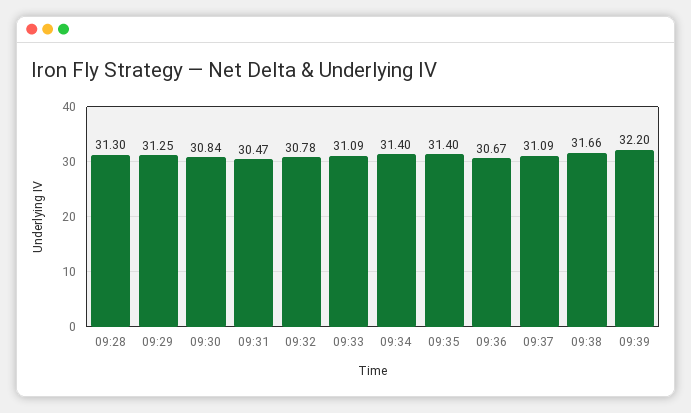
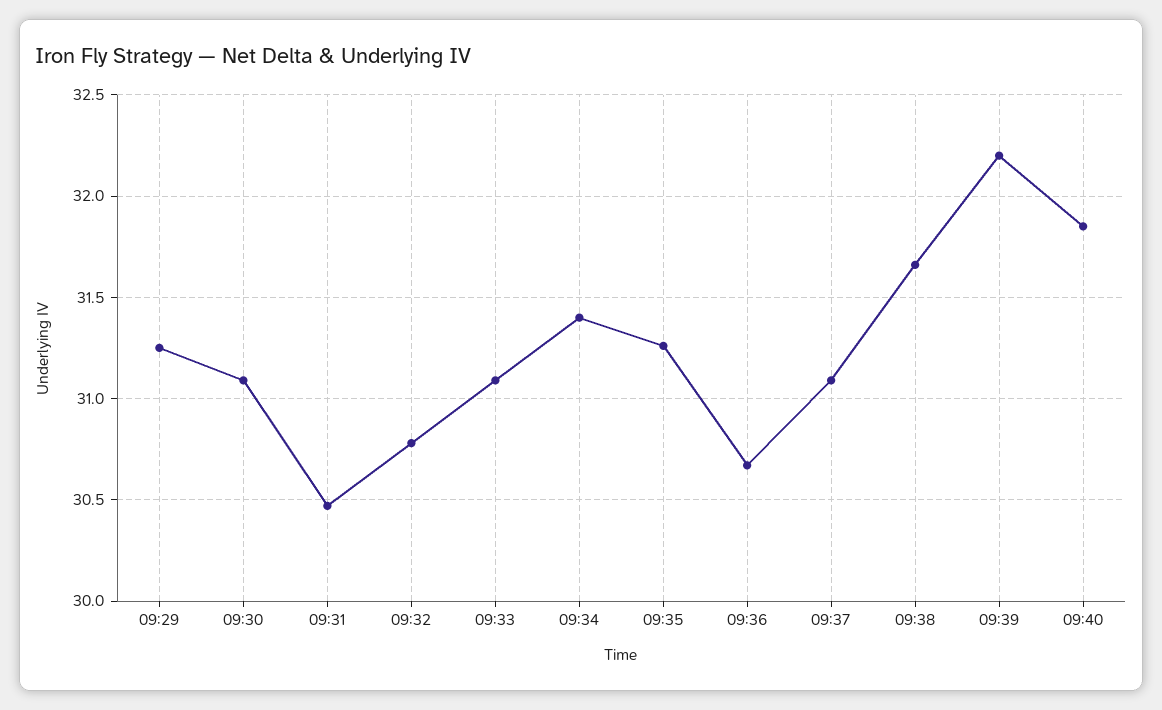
09:28: 31.3 -> none
09:30: 30.84 -> 31.1
09:35: 31.4 -> 31.25
09:40: none -> 31.85

